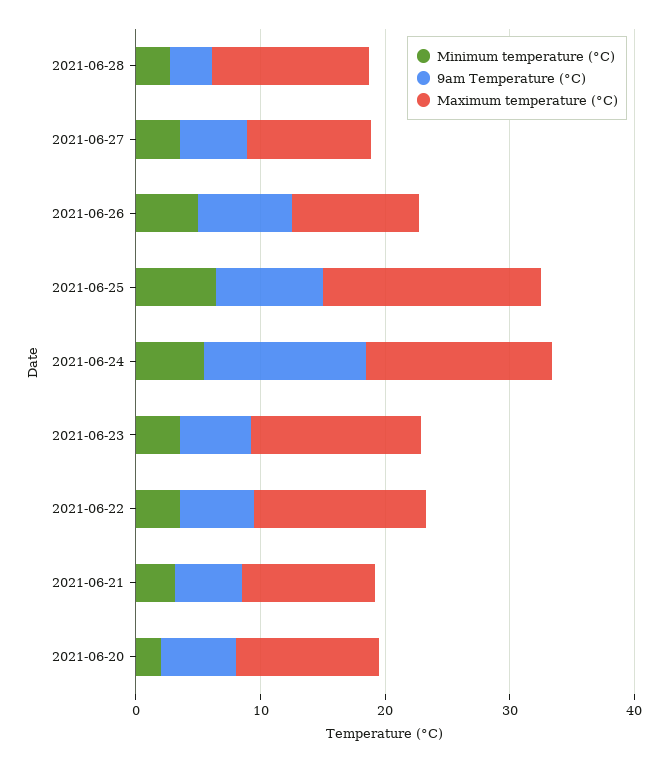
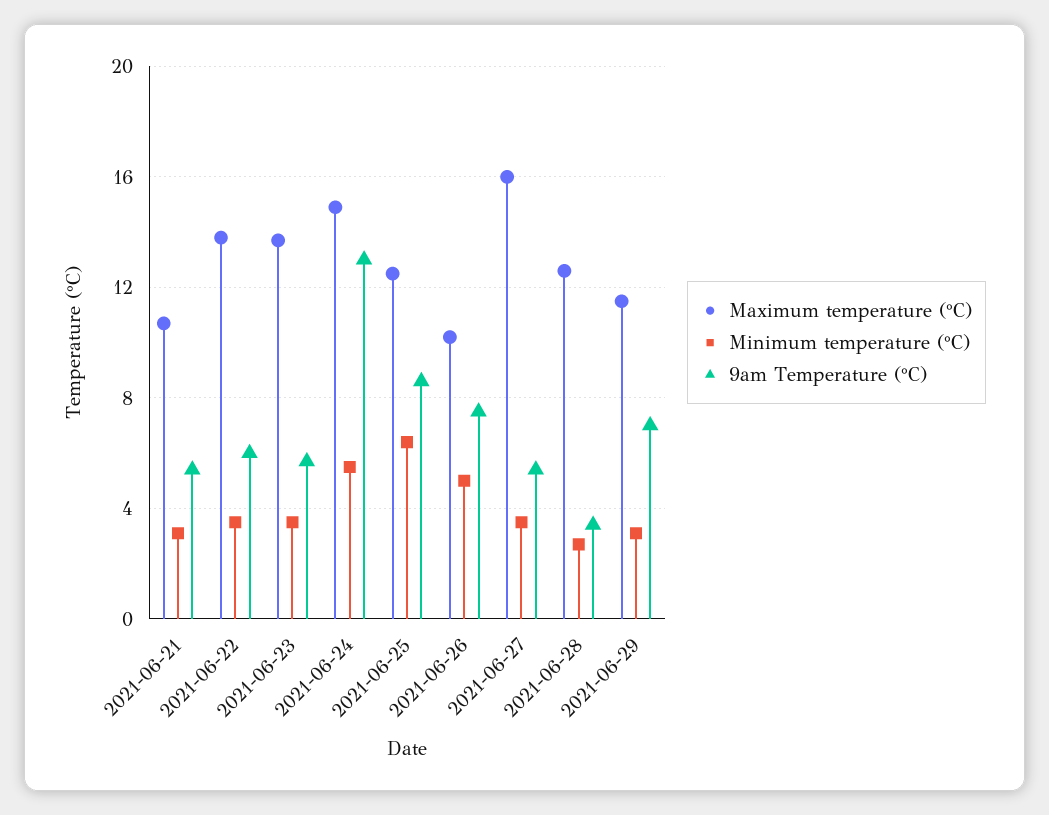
Maximum temperature (°C), 2021-06-27: 10 -> 16
Maximum temperature (°C), 2021-06-25: 18 -> 12.5
Minimum temperature (°C), 2021-06-20: 2 -> none
9am Temperature (°C), 2021-06-20: 6 -> none
Maximum temperature (°C), 2021-06-20: 12 -> none
Maximum temperature (°C), 2021-06-29: none -> 11.5
Minimum temperature (°C), 2021-06-29: none -> 3
9am Temperature (°C), 2021-06-29: none -> 7

